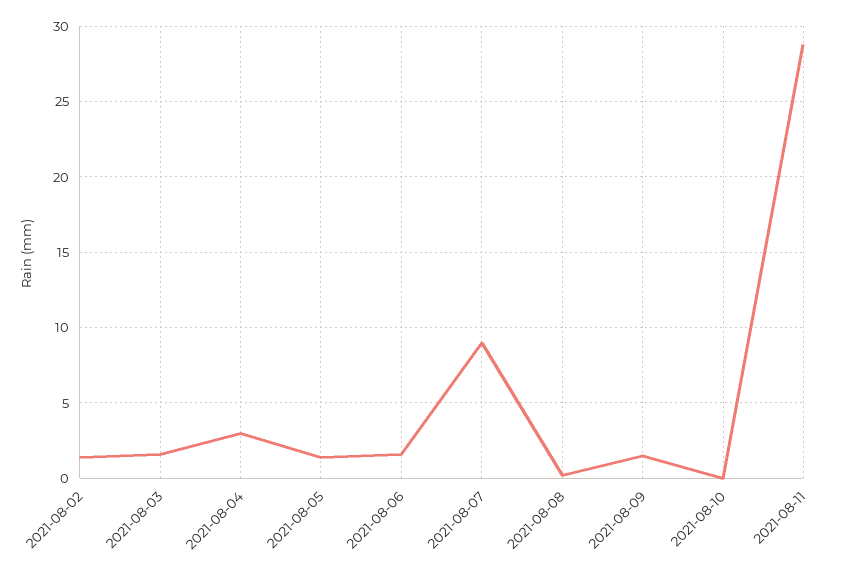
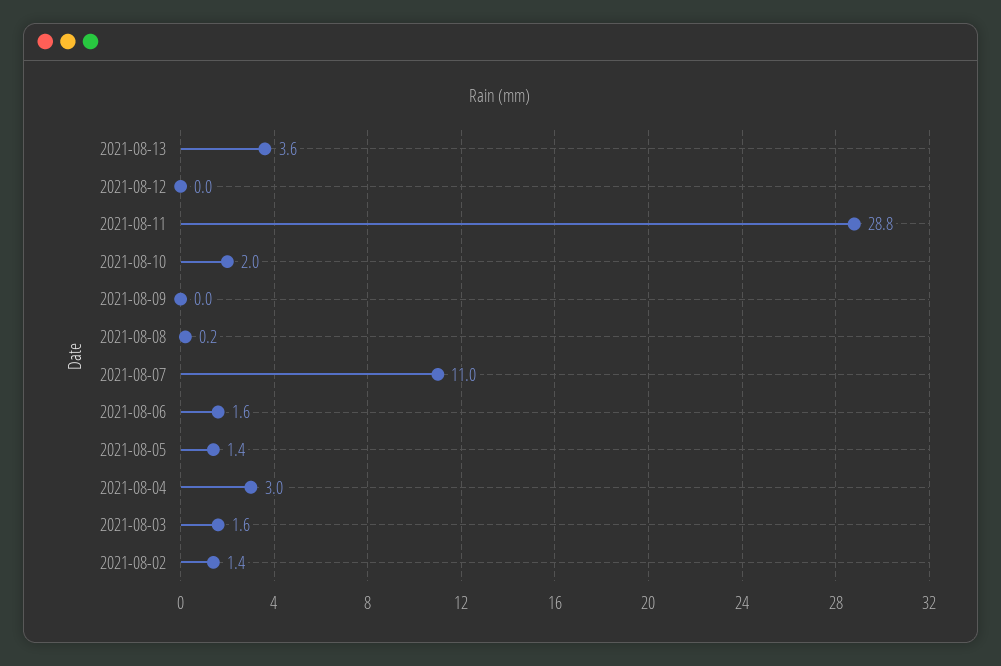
2021-08-07: 9 -> 11
2021-08-09: 1.5 -> 0
2021-08-10: 0 -> 2
2021-08-13: none -> 3.6
2021-08-12: none -> 0

